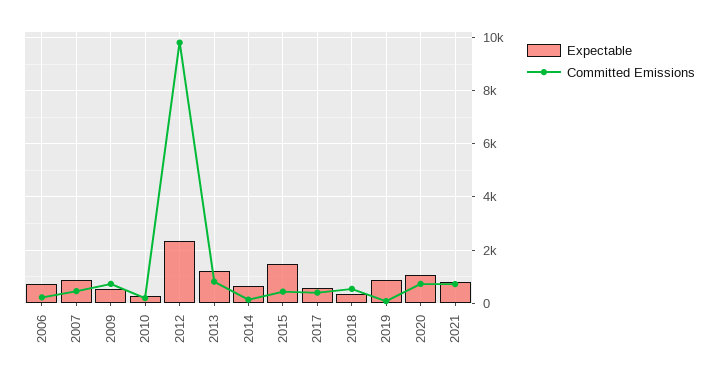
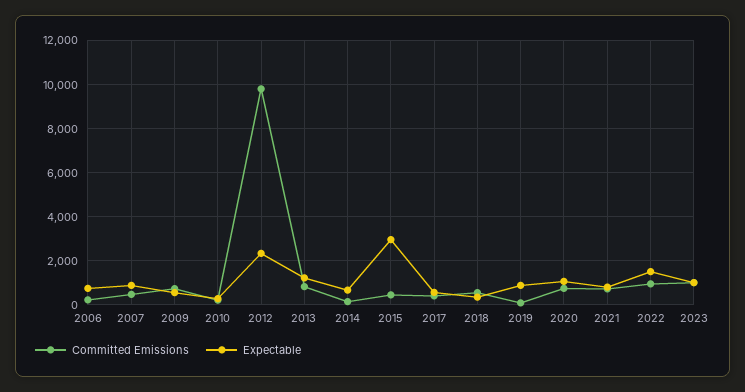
Expectable, 2015: 1500 -> 3000
Committed Emissions, 2022: none -> 1000
Expectable, 2022: none -> 1500
Committed Emissions, 2023: none -> 1000
Expectable, 2023: none -> 1000

